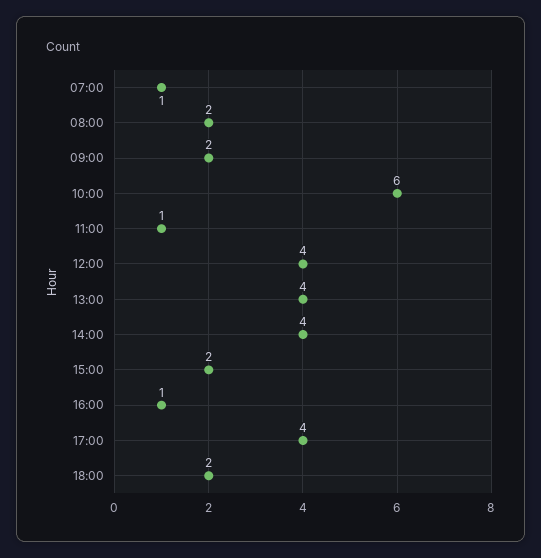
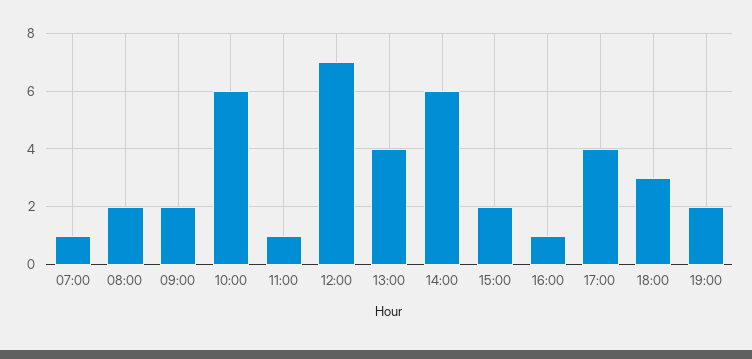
12:00: 4 -> 7
14:00: 4 -> 6
18:00: 2 -> 3
19:00: none -> 2

